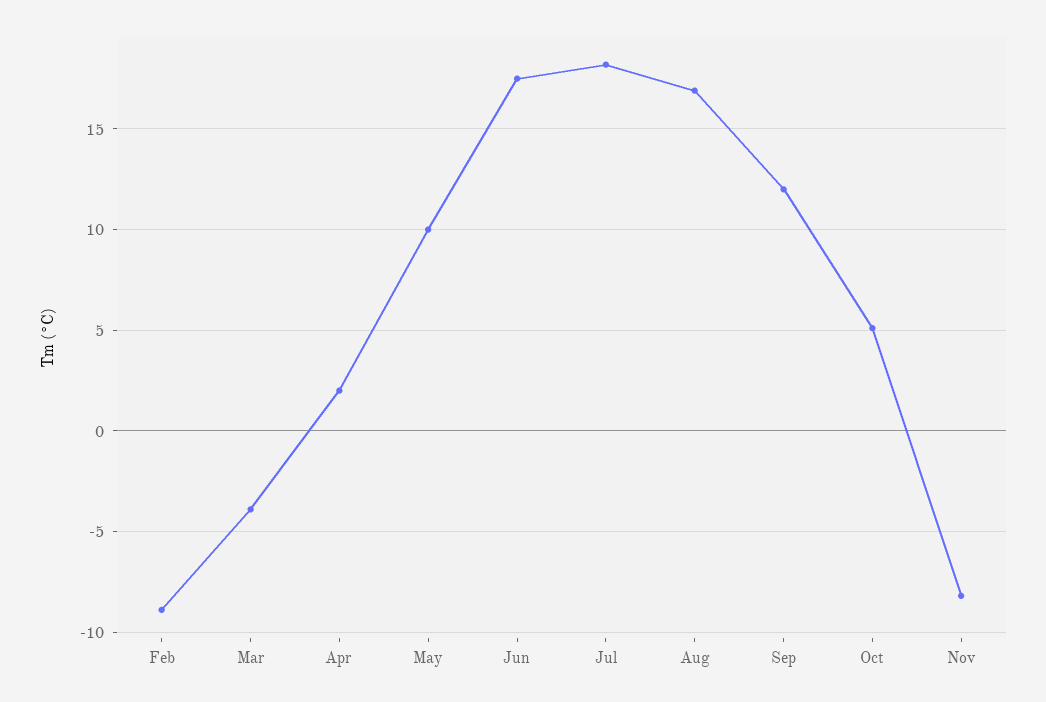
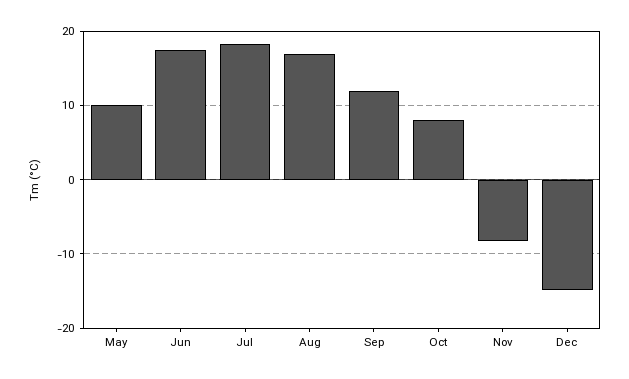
Feb: -9 -> none
Mar: -4 -> none
Apr: 2 -> none
Oct: 5 -> 8
Dec: none -> -15

